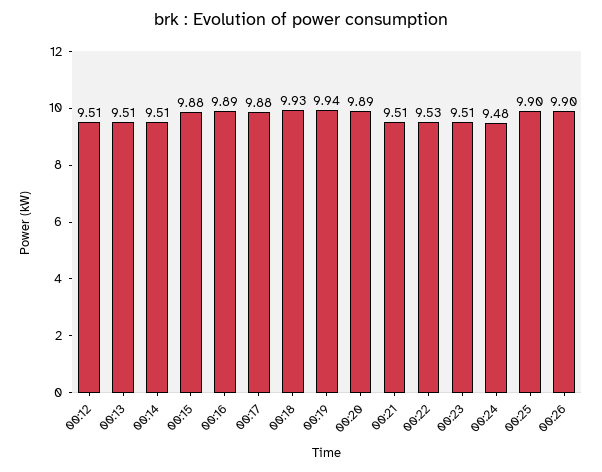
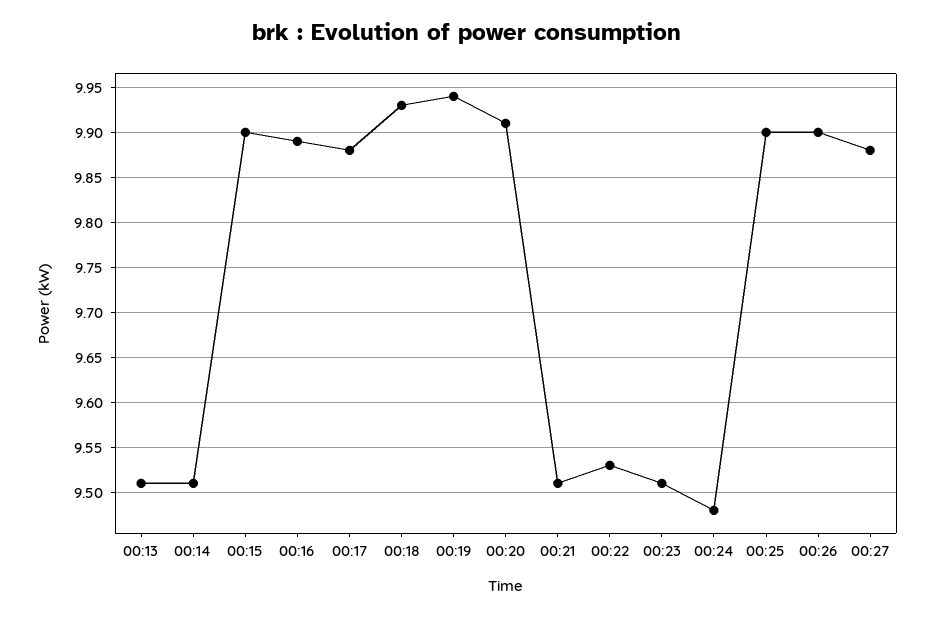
00:12: 9.51 -> none
00:15: 9.88 -> 9.9
00:20: 9.89 -> 9.91
00:27: none -> 9.88

